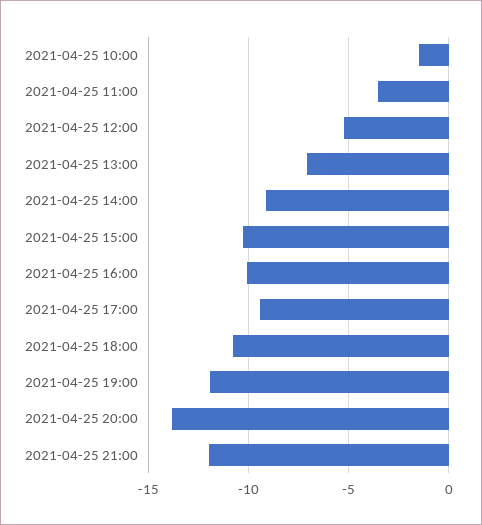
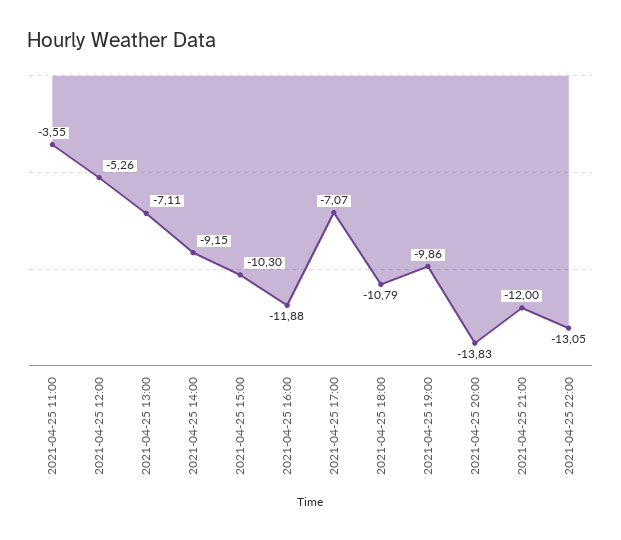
2021-04-25 10:00: -1.5 -> none
2021-04-25 16:00: -10 -> -11.88
2021-04-25 17:00: -9.5 -> -7.07
2021-04-25 19:00: -12 -> -9.86
2021-04-25 22:00: none -> -13.05

